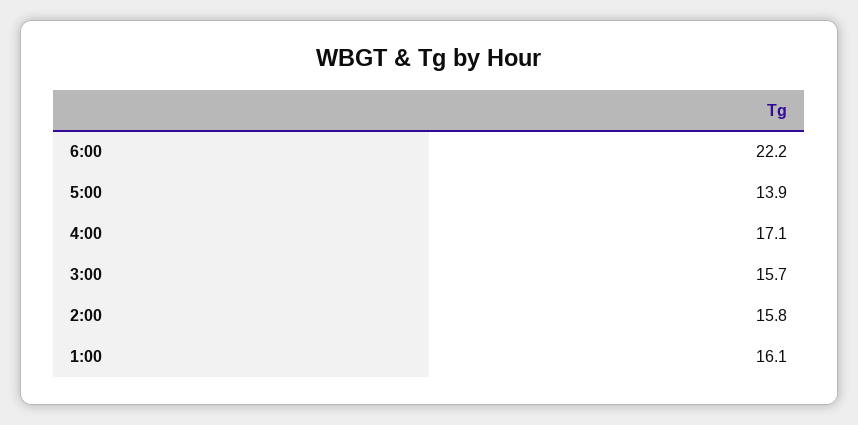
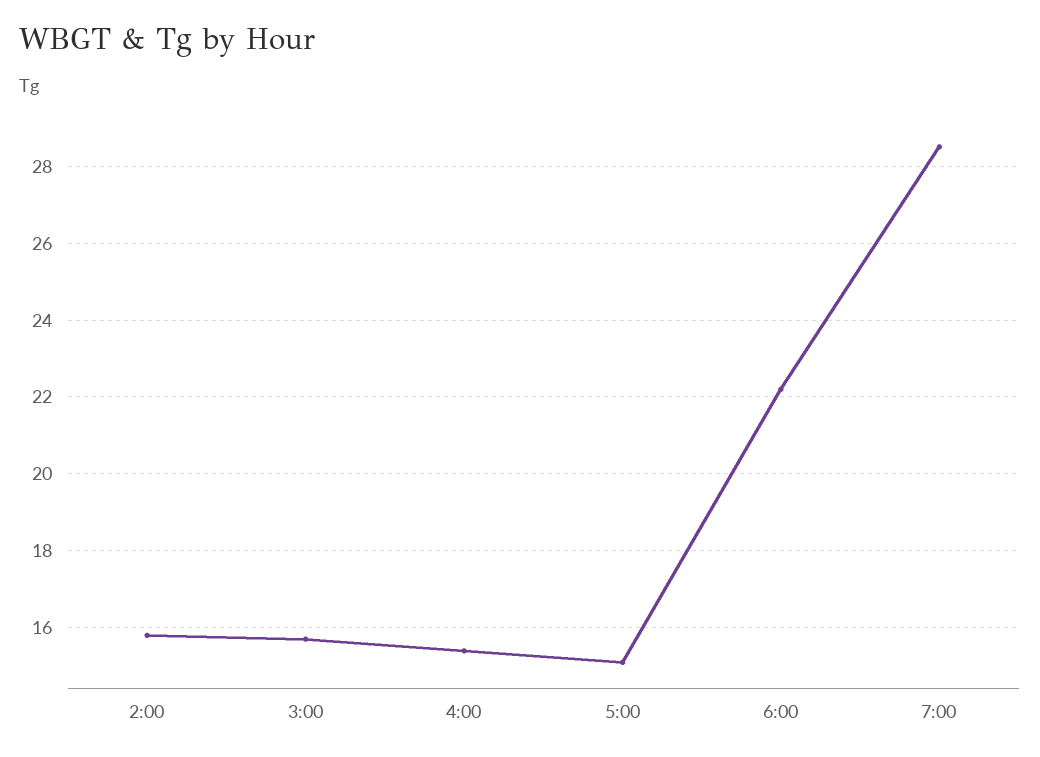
5:00: 13.9 -> 15
4:00: 17.1 -> 15.5
1:00: 16.1 -> none
7:00: none -> 28.5

